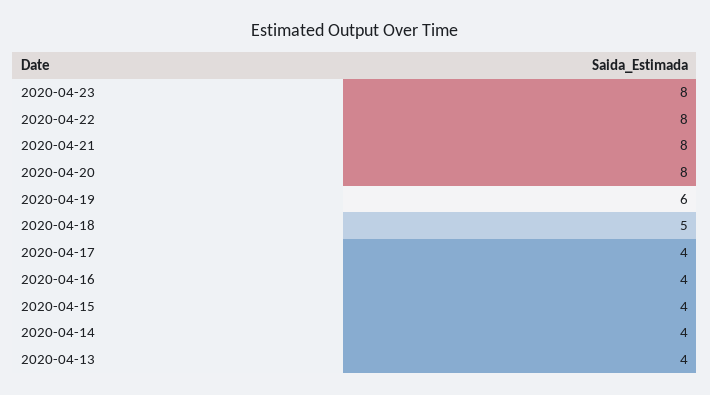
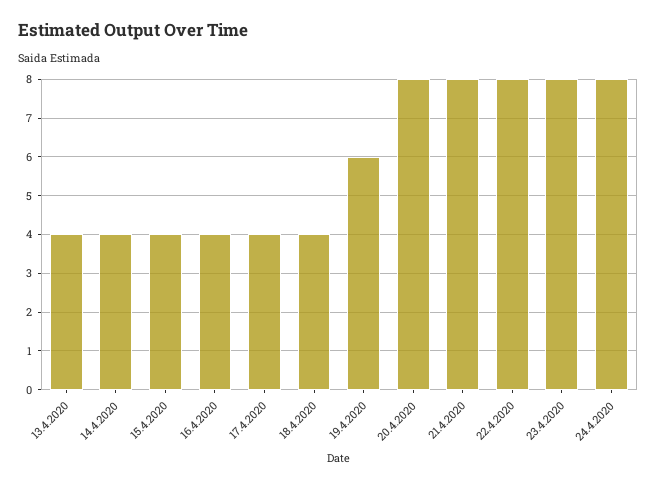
2020-04-18: 5 -> 4
24.4.2020: none -> 8

